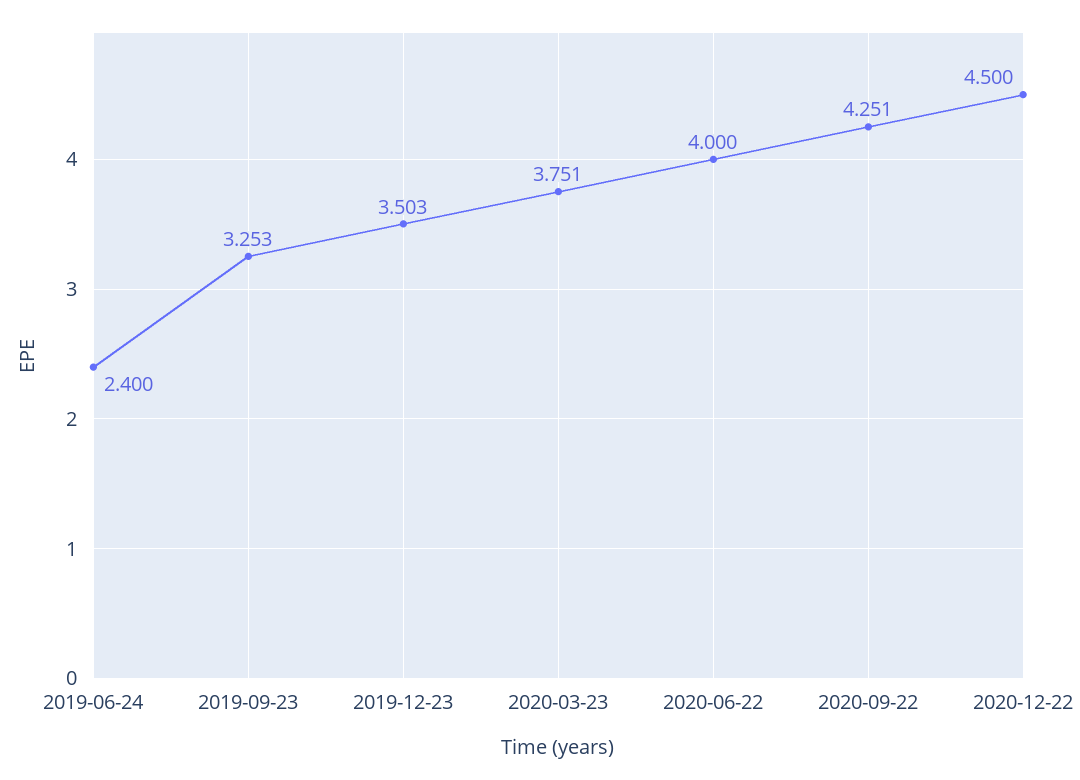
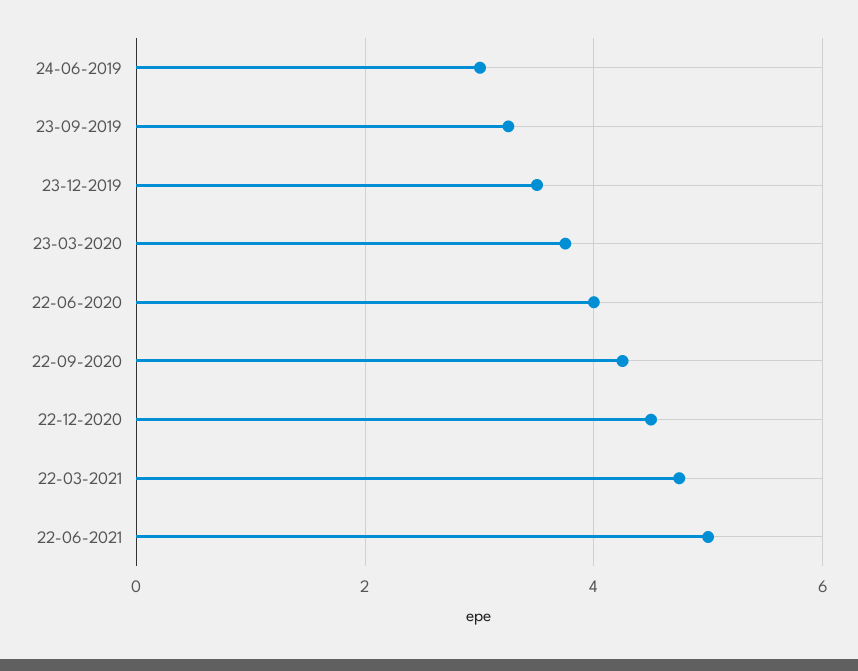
2019-06-24: 2.4 -> 3
22-03-2021: none -> 4.8
22-06-2021: none -> 5

